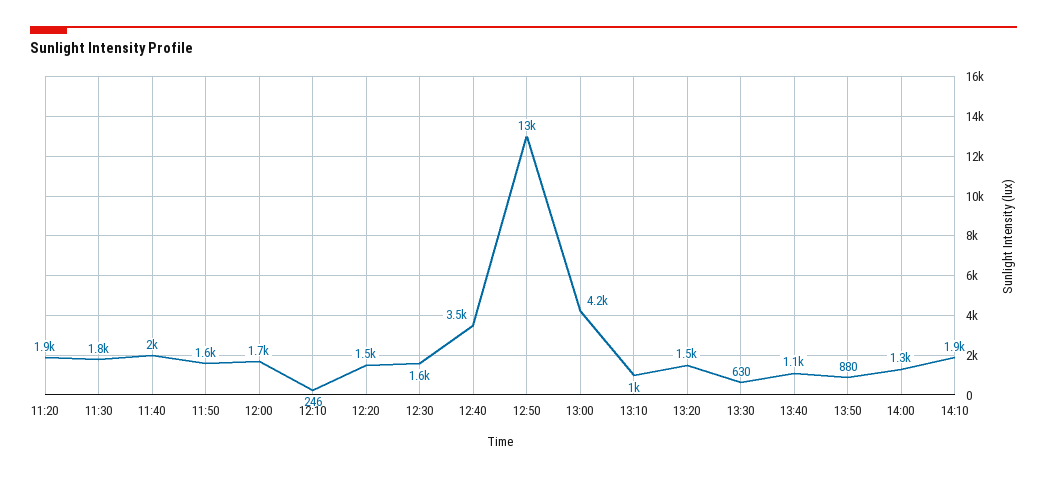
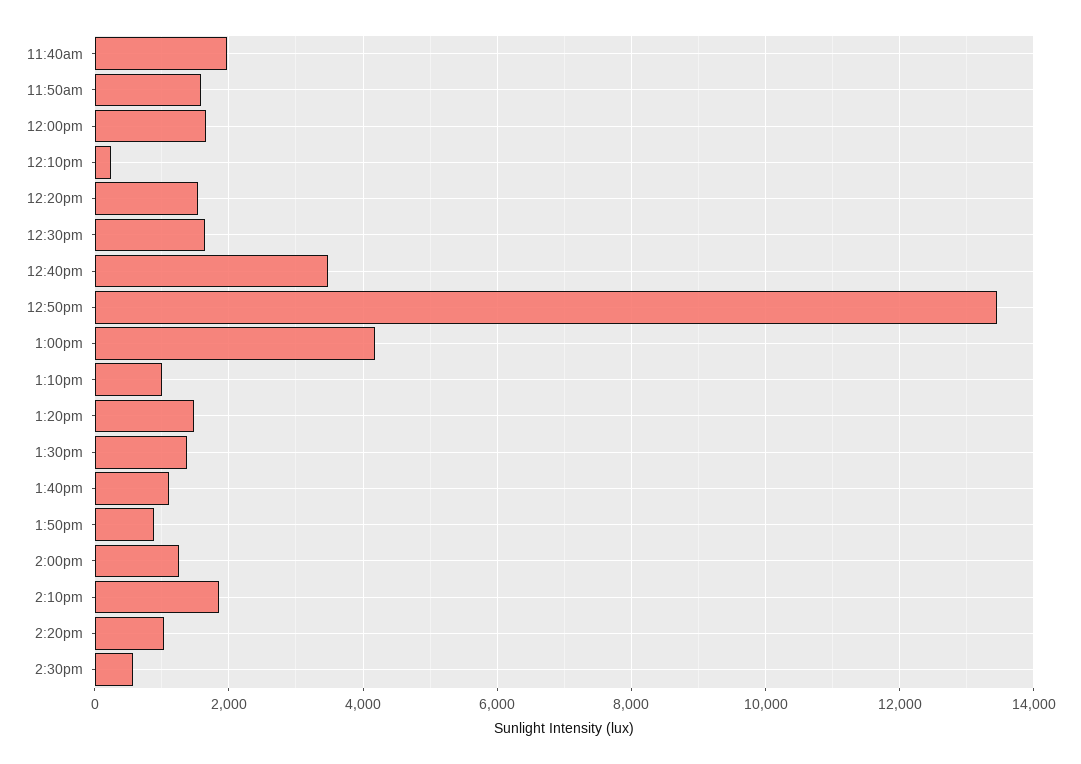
11:20: 1900 -> none
11:30: 1800 -> none
13:30: 630 -> 1400
2:20pm: none -> 1000
2:30pm: none -> 600

